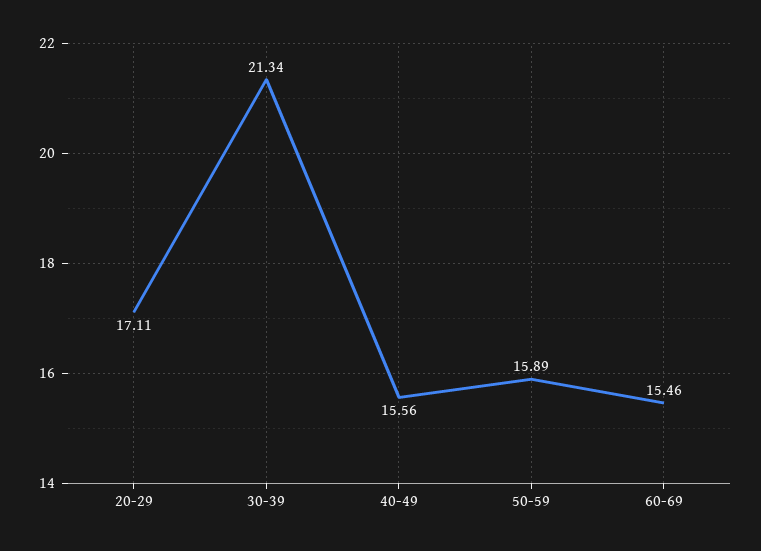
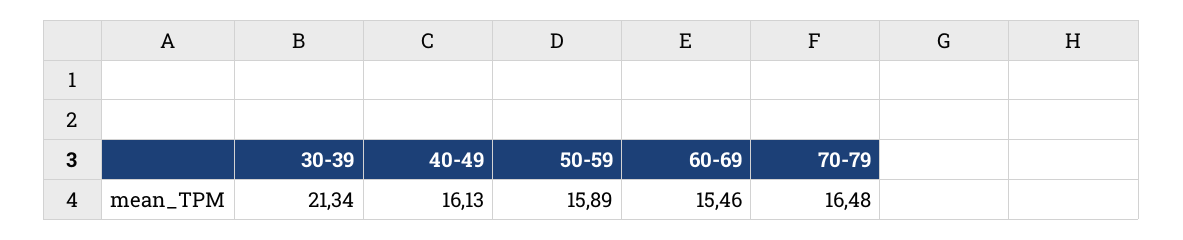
20-29: 17.11 -> none
40-49: 15.56 -> 16.13
70-79: none -> 16.48

